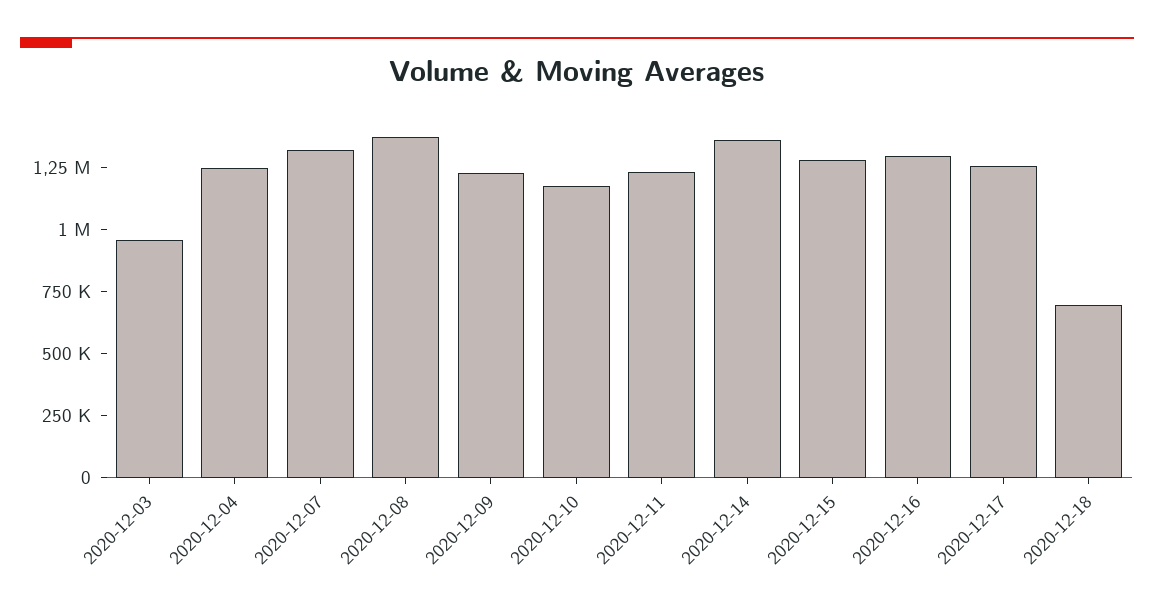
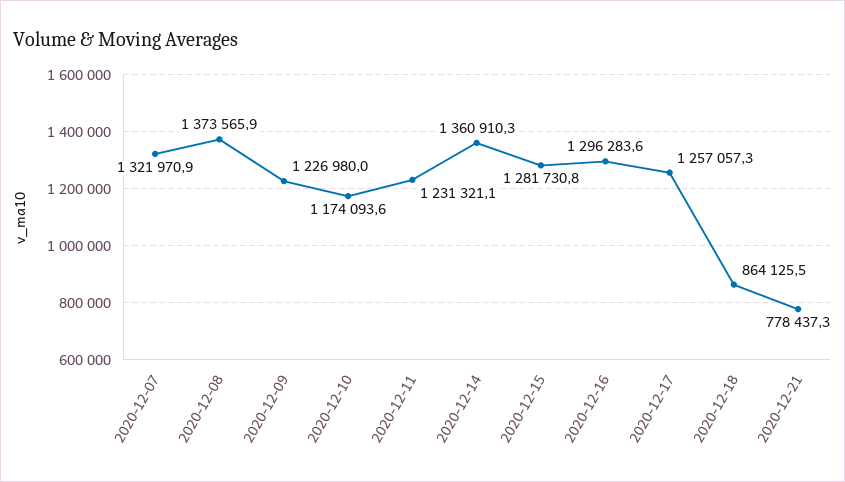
2020-12-03: 950000 -> none
2020-12-04: 1250000 -> none
2020-12-18: 700000 -> 864125.5
2020-12-21: none -> 778437.3

